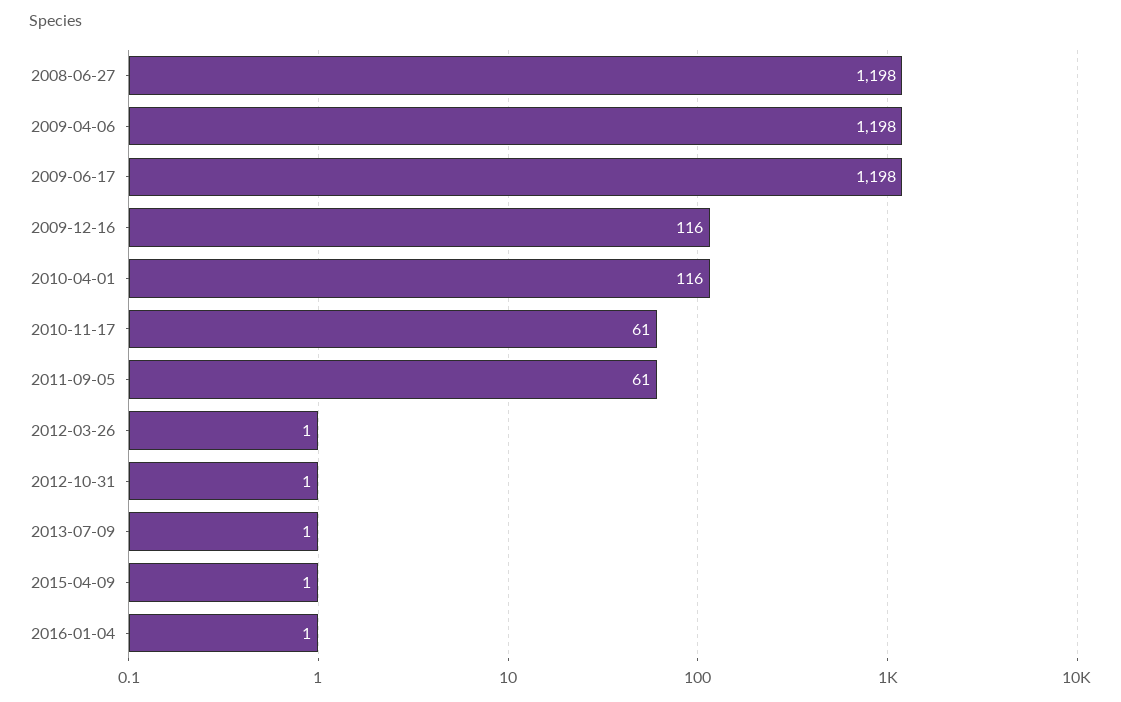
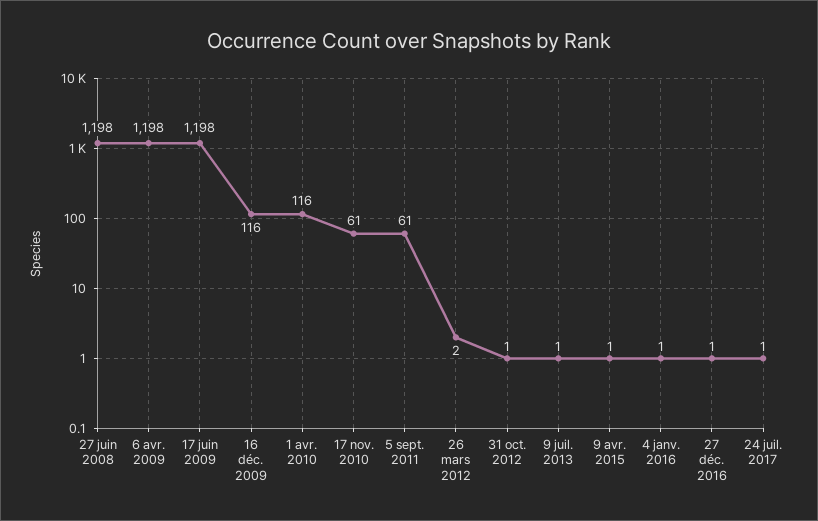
2012-03-26: 1 -> 2
27 déc. 2016: none -> 1
24 juil. 2017: none -> 1

